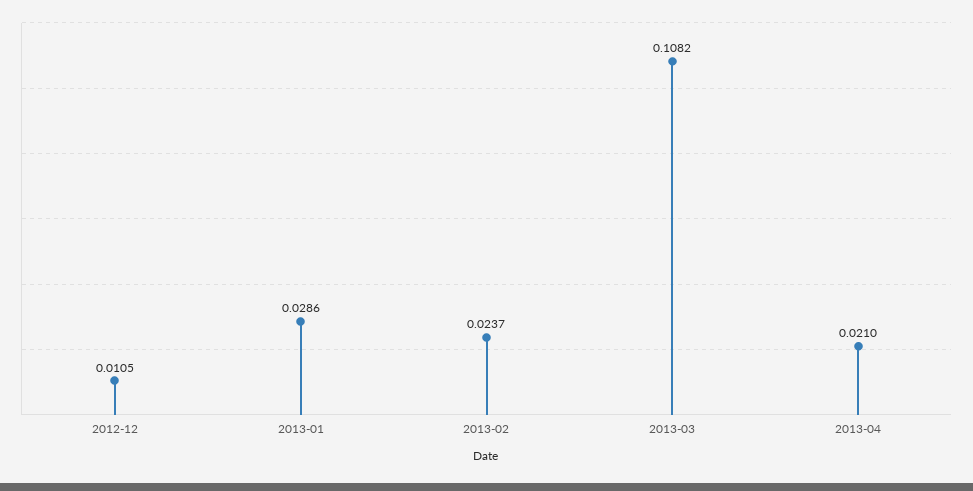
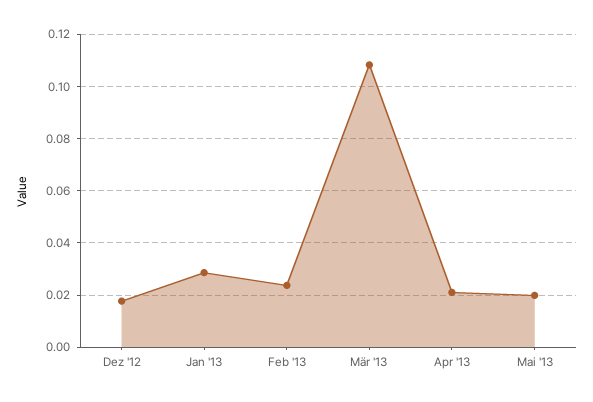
2012-12: 0.0105 -> 0.0175
Mai '13: none -> 0.02

